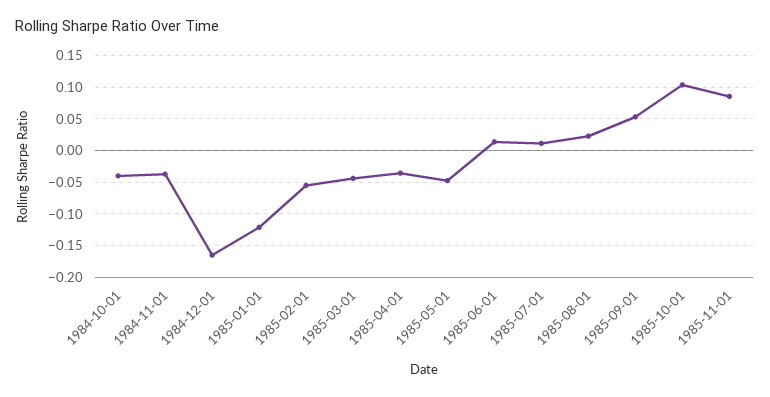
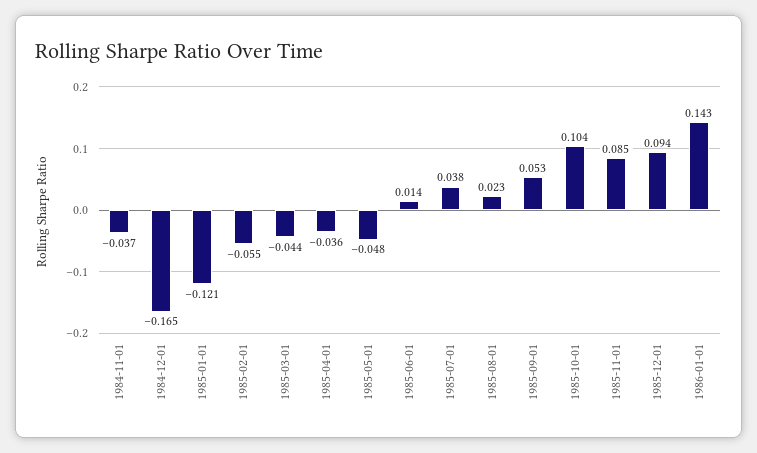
1984-10-01: -0.04 -> none
1985-07-01: 0.01 -> 0.038
1985-12-01: none -> 0.094
1986-01-01: none -> 0.143

